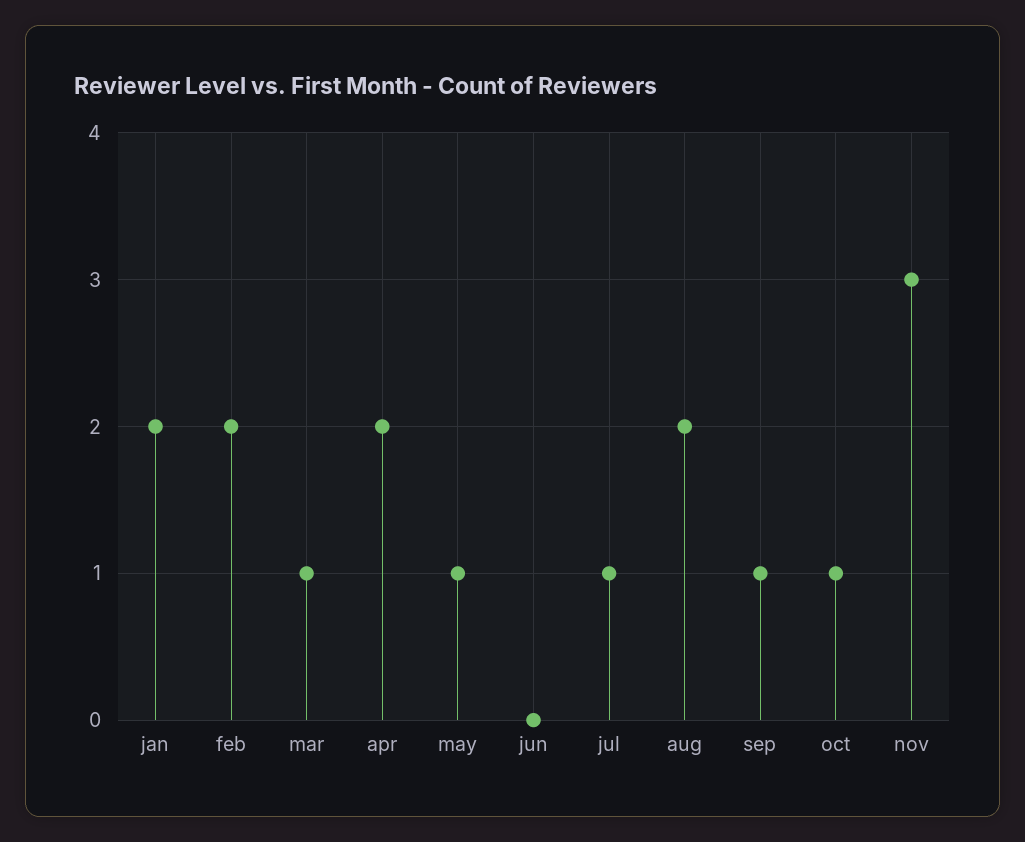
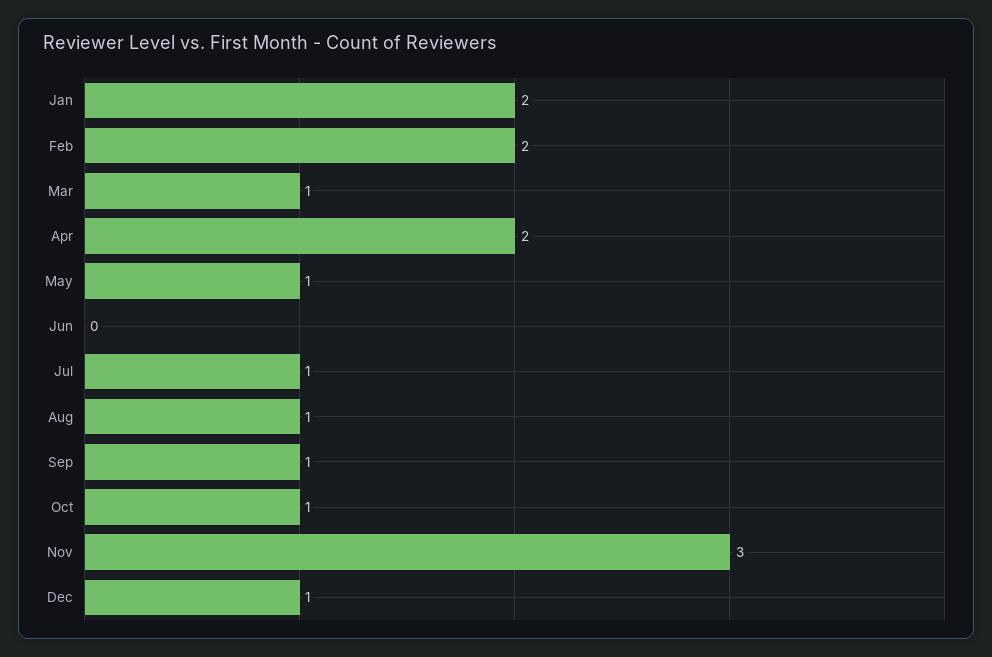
aug: 2 -> 1
Dec: none -> 1

